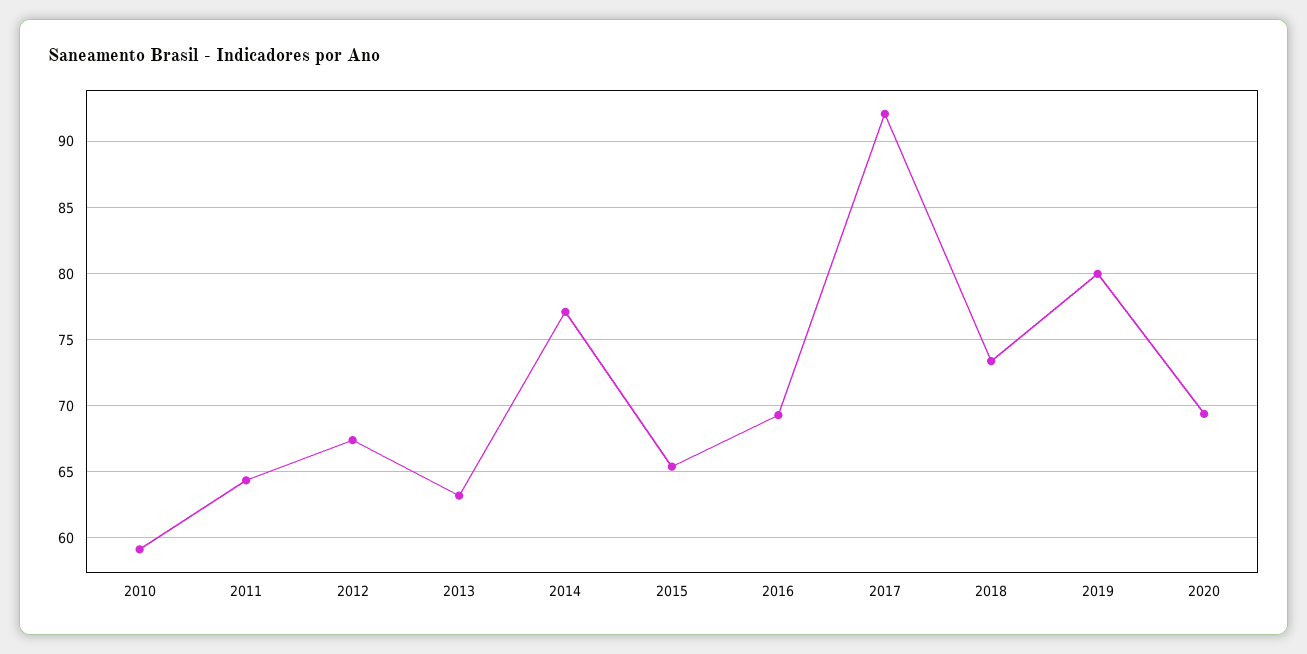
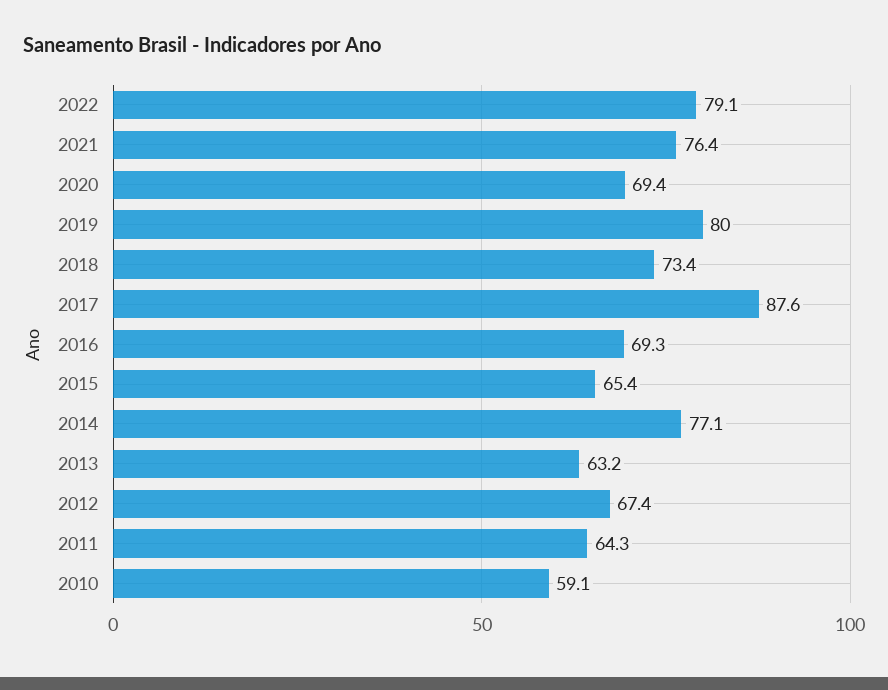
2017: 92 -> 87.6
2022: none -> 79.1
2021: none -> 76.4

